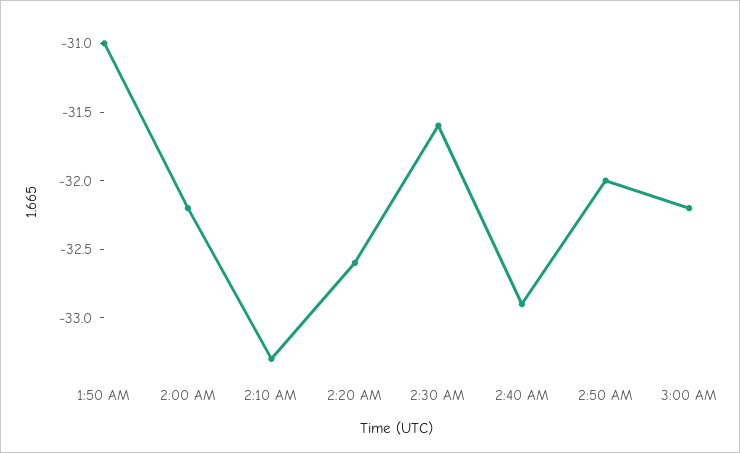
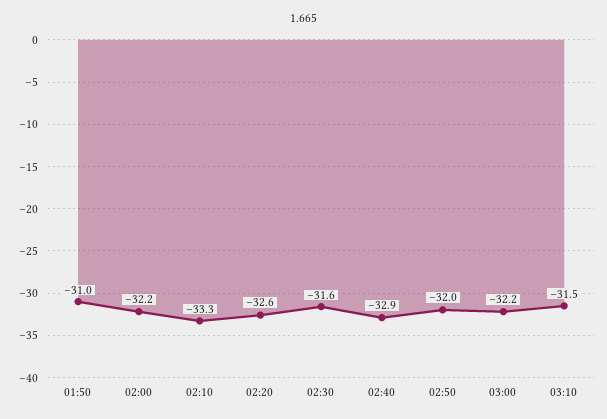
03:10: none -> -31.5

